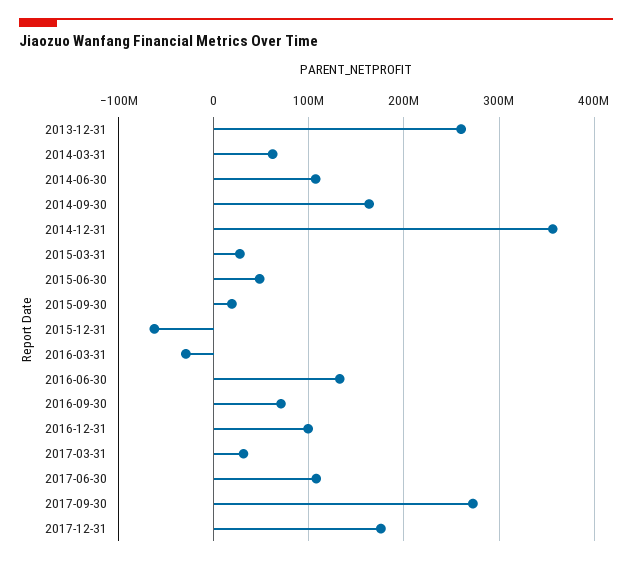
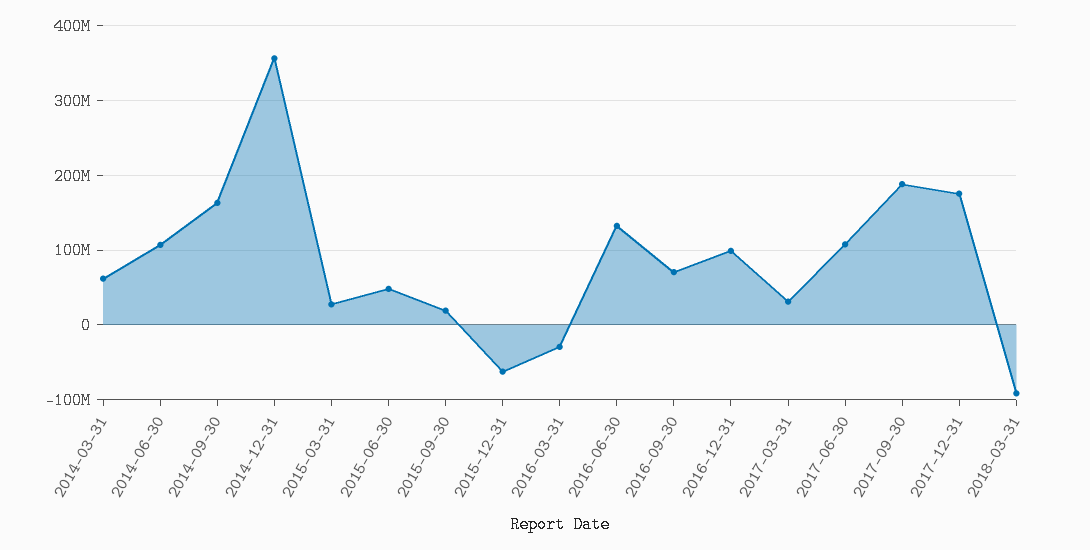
2013-12-31: 260000000 -> none
2017-09-30: 270000000 -> 190000000
2018-03-31: none -> -90000000

